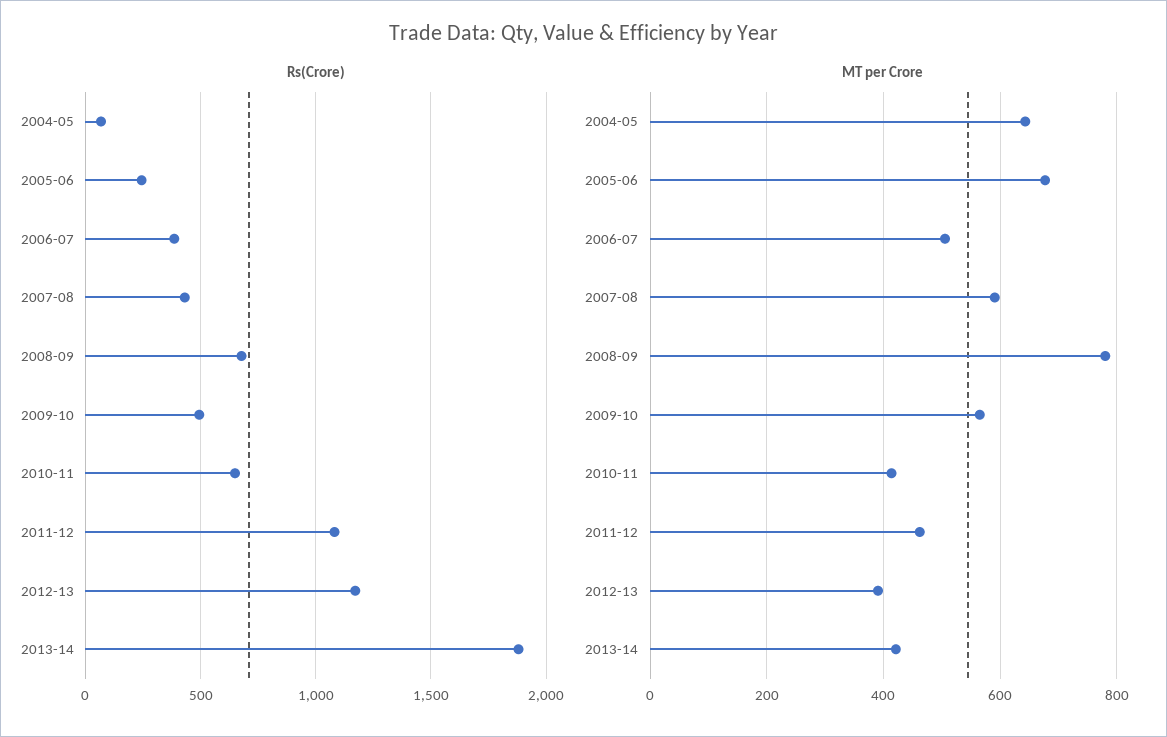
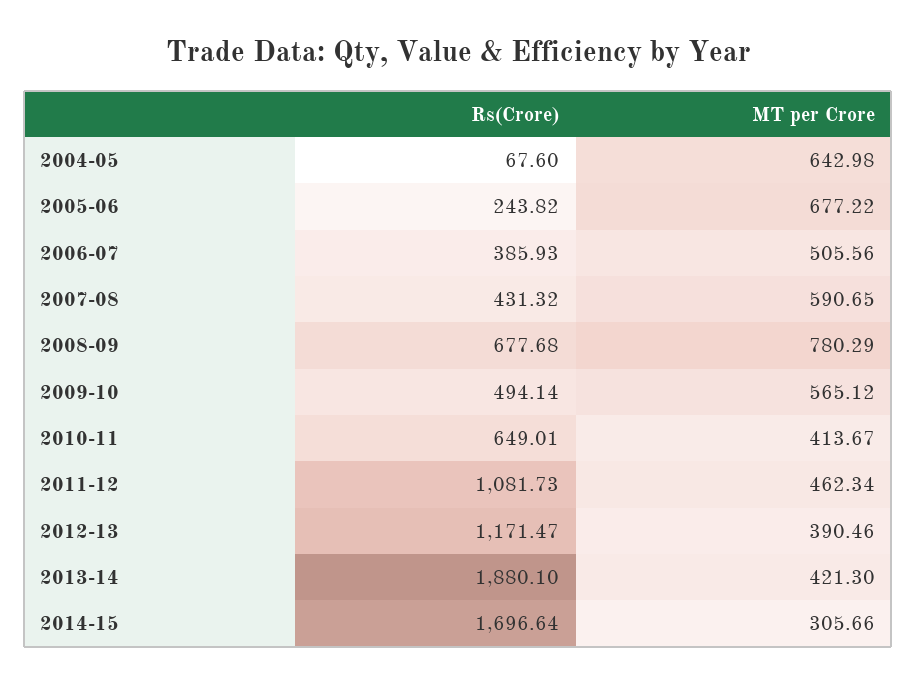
Rs(Crore), 2014-15: none -> 1696.64
MT per Crore, 2014-15: none -> 305.66

